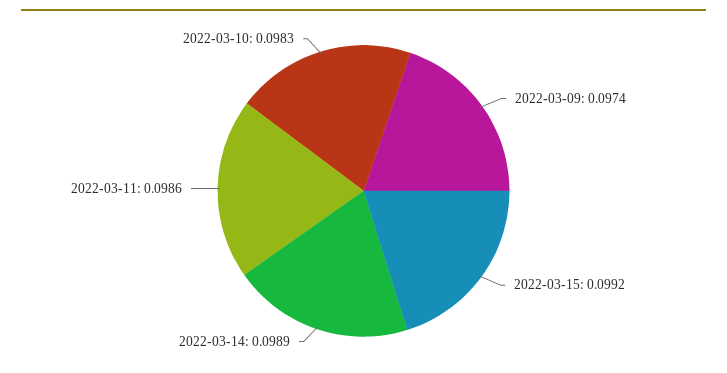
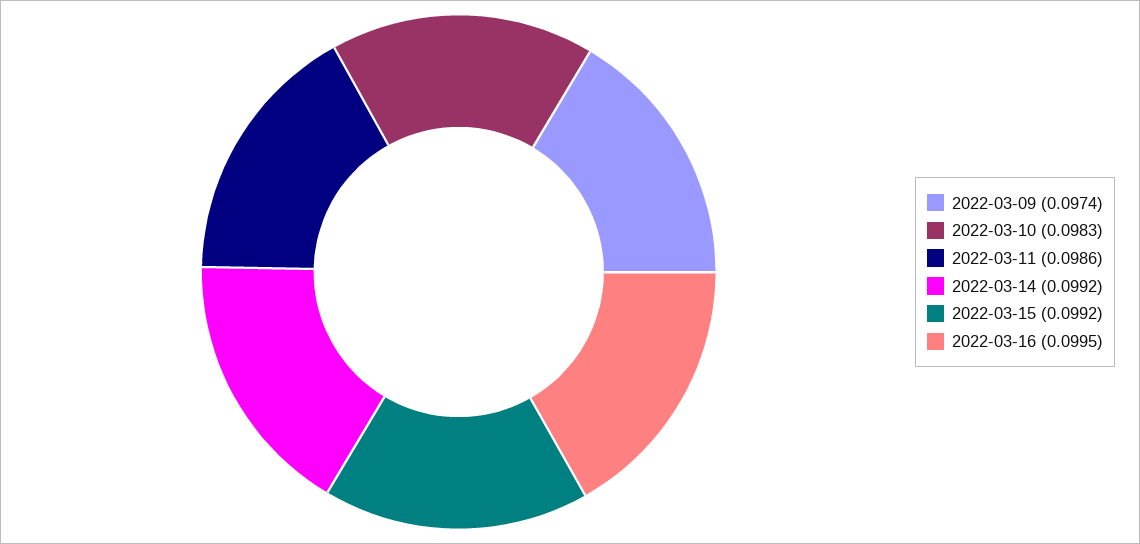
2022-03-14: 0.0989 -> 0.0992
2022-03-16: none -> 0.0995

